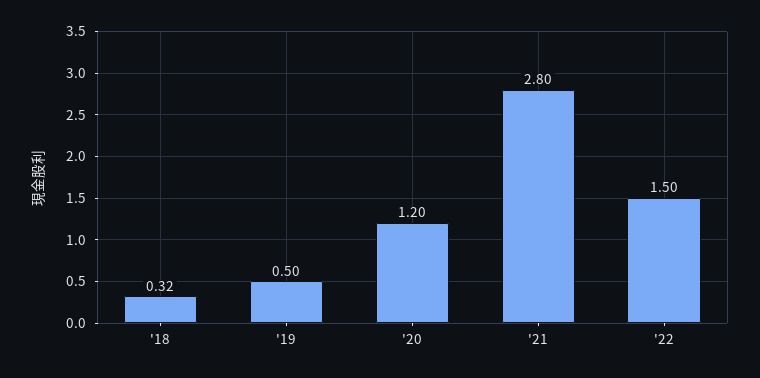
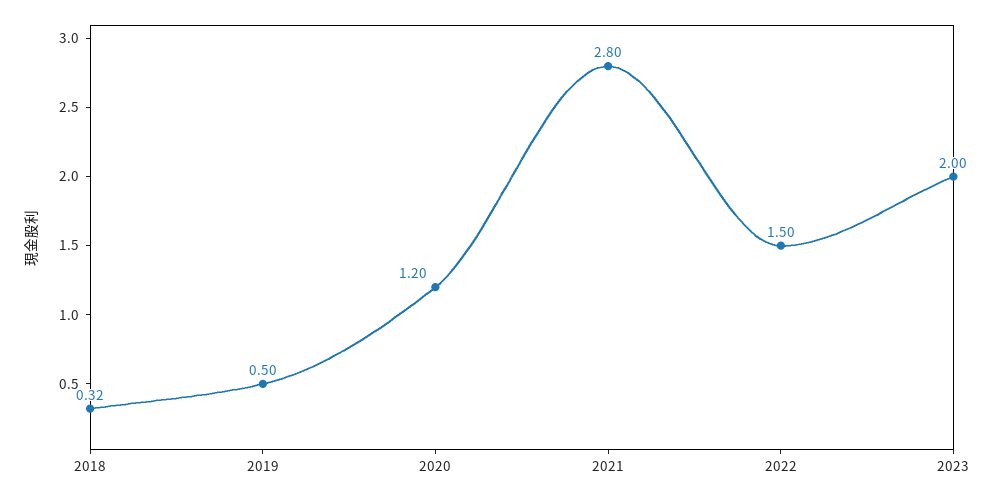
2023: none -> 2

